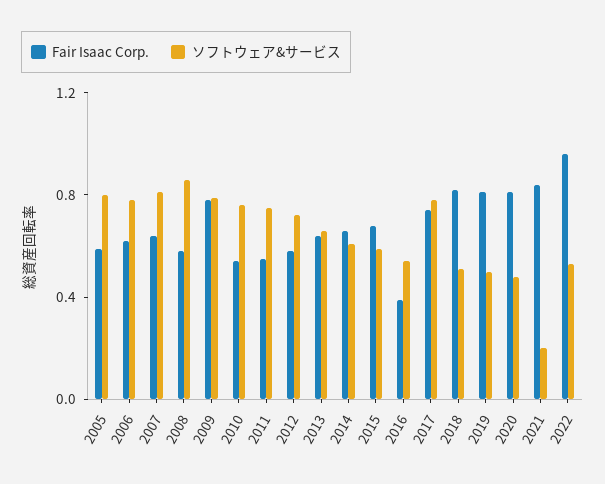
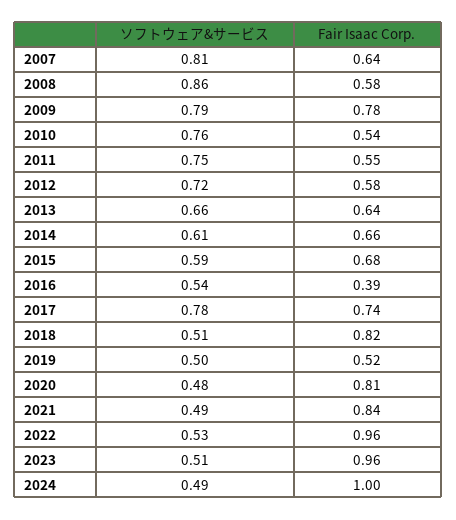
Fair Isaac Corp., 2005: 0.6 -> none
ソフトウェア&サービス, 2005: 0.8 -> none
Fair Isaac Corp., 2006: 0.6 -> none
ソフトウェア&サービス, 2006: 0.8 -> none
Fair Isaac Corp., 2019: 0.8 -> 0.52
ソフトウェア&サービス, 2021: 0.2 -> 0.49
ソフトウェア&サービス, 2023: none -> 0.51
Fair Isaac Corp., 2023: none -> 0.96
ソフトウェア&サービス, 2024: none -> 0.49
Fair Isaac Corp., 2024: none -> 1

